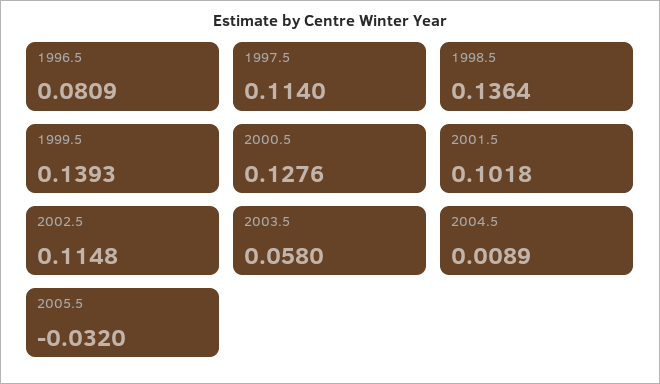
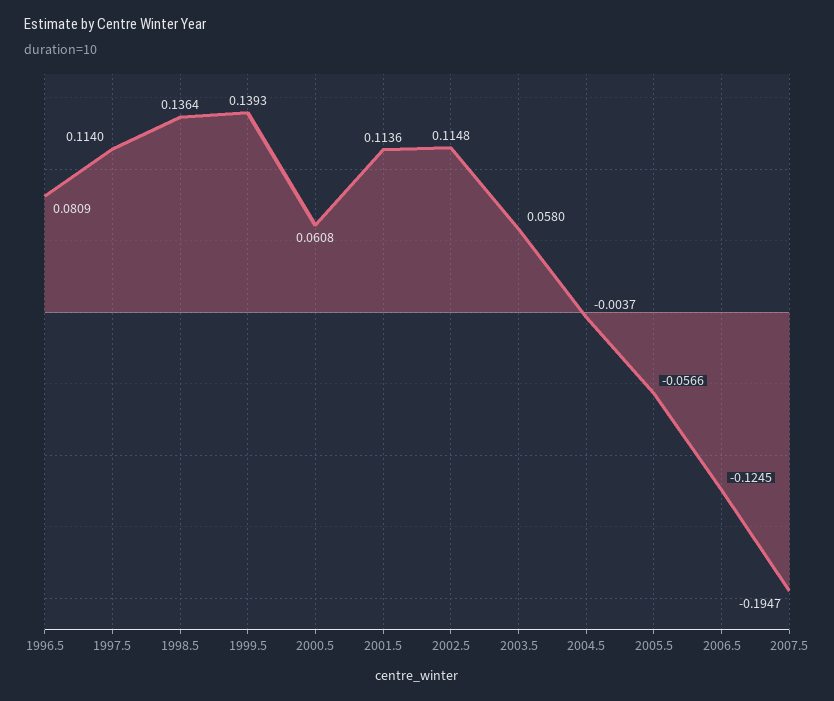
2000.5: 0.1276 -> 0.0608
2001.5: 0.1018 -> 0.1136
2004.5: 0.0089 -> -0.0037
2005.5: -0.032 -> -0.0566
2006.5: none -> -0.1245
2007.5: none -> -0.1947

